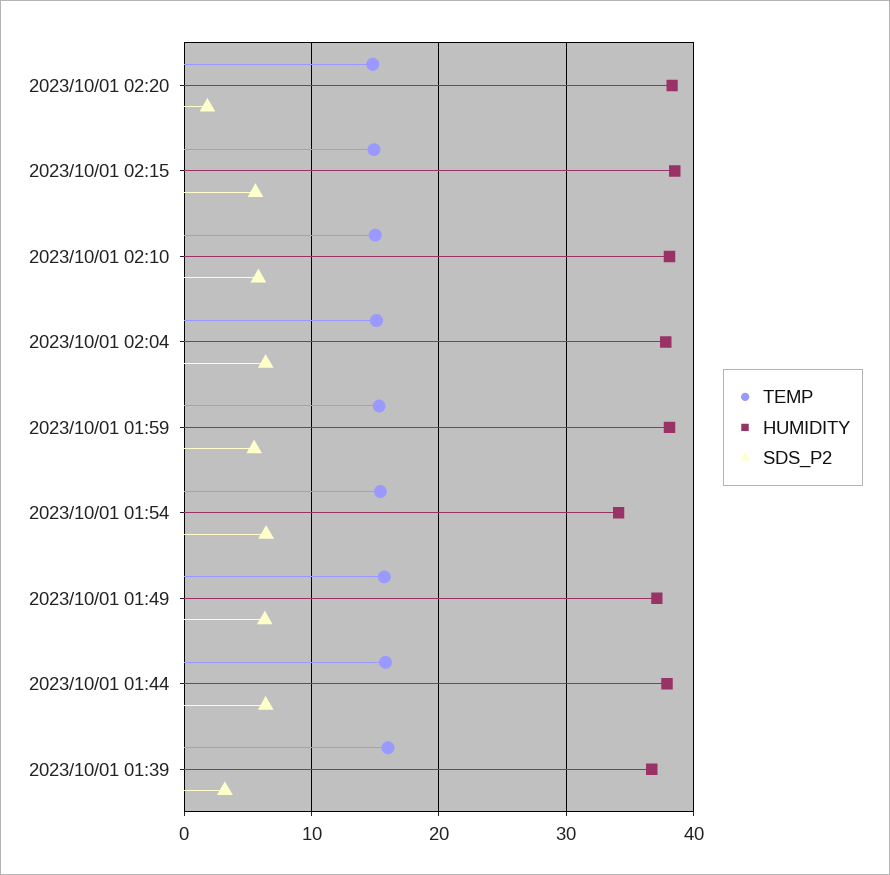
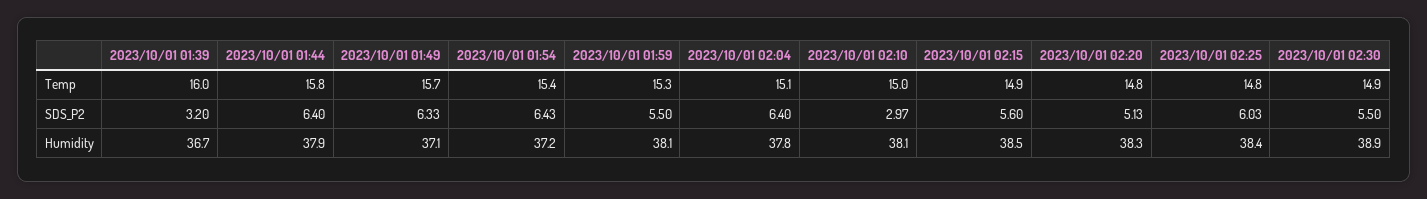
SDS_P2, 2023/10/01 02:20: 2 -> 5.13
SDS_P2, 2023/10/01 02:10: 6 -> 2.97
HUMIDITY, 2023/10/01 01:54: 34 -> 37.2
TEMP, 2023/10/01 02:25: none -> 14.8
TEMP, 2023/10/01 02:30: none -> 14.9
SDS_P2, 2023/10/01 02:25: none -> 6.03
SDS_P2, 2023/10/01 02:30: none -> 5.5
HUMIDITY, 2023/10/01 02:25: none -> 38.4
HUMIDITY, 2023/10/01 02:30: none -> 38.9

